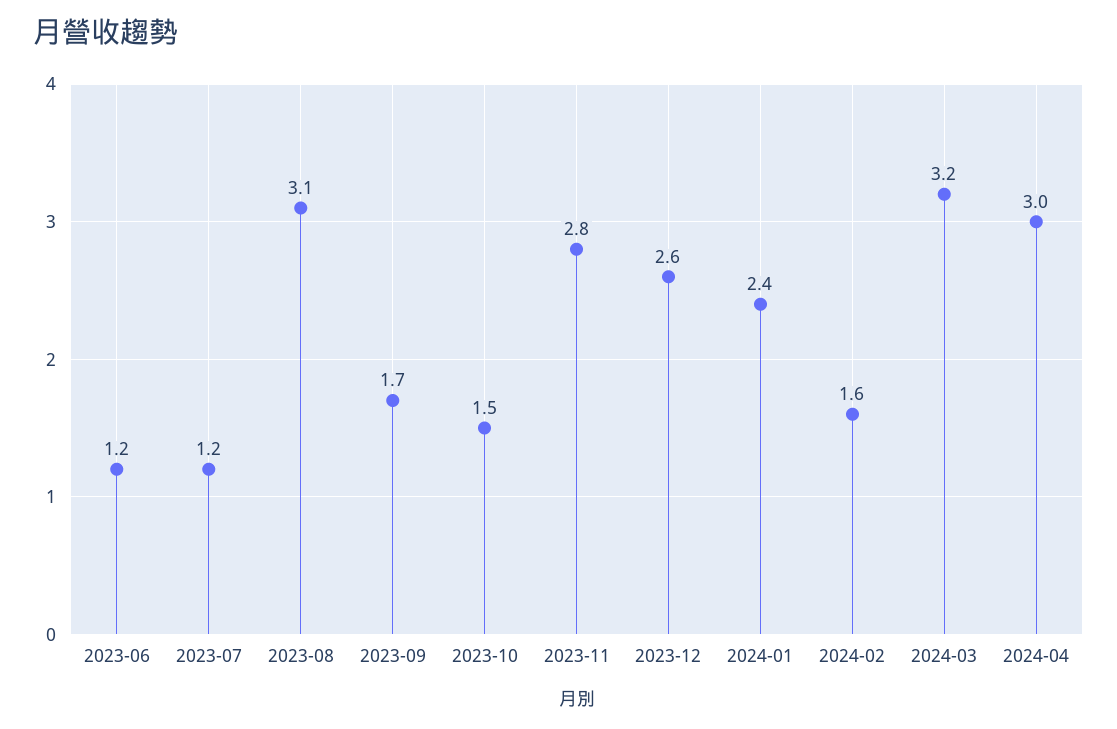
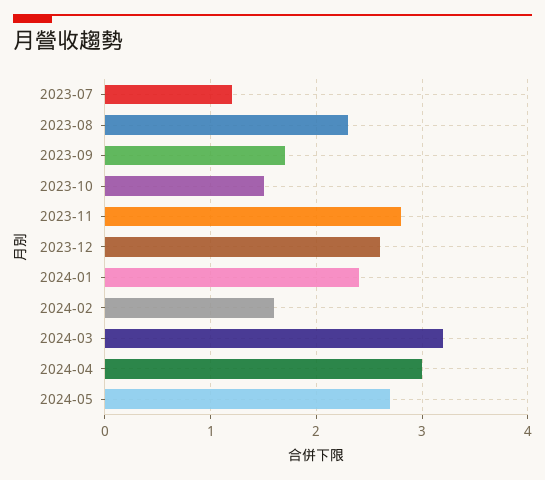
2023-06: 1.2 -> none
2023-08: 3.1 -> 2.3
2024-05: none -> 2.7

